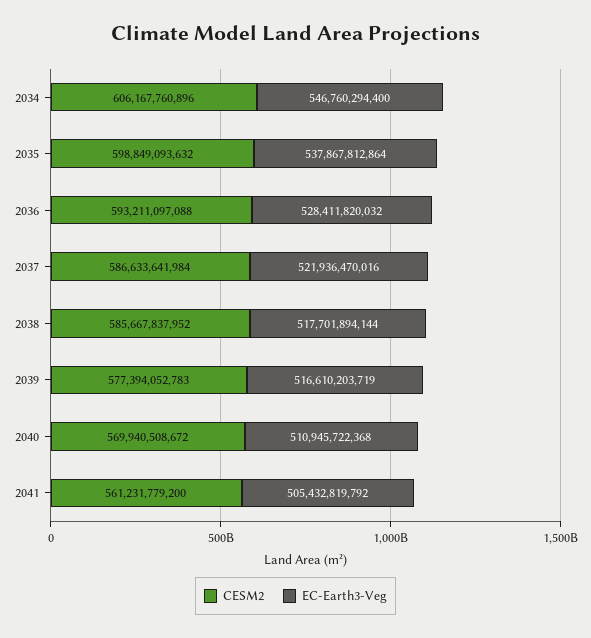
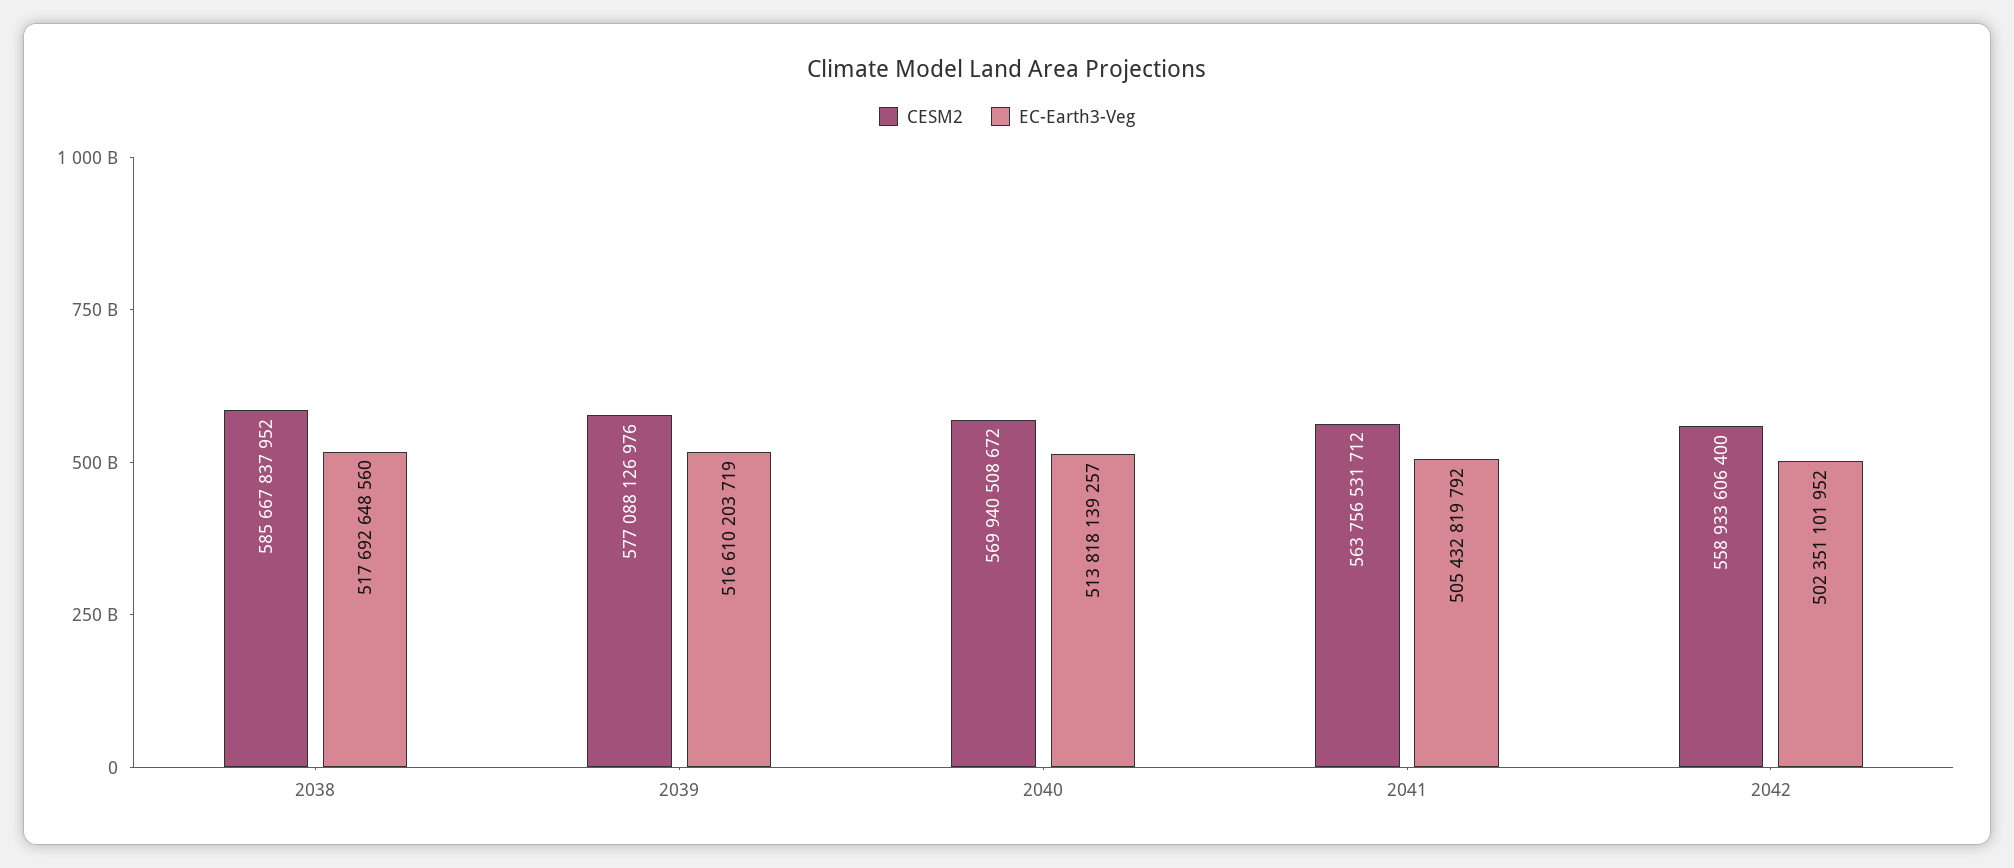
CESM2, 2034: 606167760896 -> none
EC-Earth3-Veg, 2034: 546760294400 -> none
CESM2, 2035: 598849093632 -> none
EC-Earth3-Veg, 2035: 537867812864 -> none
CESM2, 2036: 593211097088 -> none
EC-Earth3-Veg, 2036: 528411820032 -> none
CESM2, 2037: 586633641984 -> none
EC-Earth3-Veg, 2037: 521936470016 -> none
EC-Earth3-Veg, 2038: 517701894144 -> 517692648560
CESM2, 2039: 577394052783 -> 577088126976
EC-Earth3-Veg, 2040: 510945722368 -> 513818139257
CESM2, 2041: 561231779200 -> 563756531712
CESM2, 2042: none -> 558933606400
EC-Earth3-Veg, 2042: none -> 502351101952

